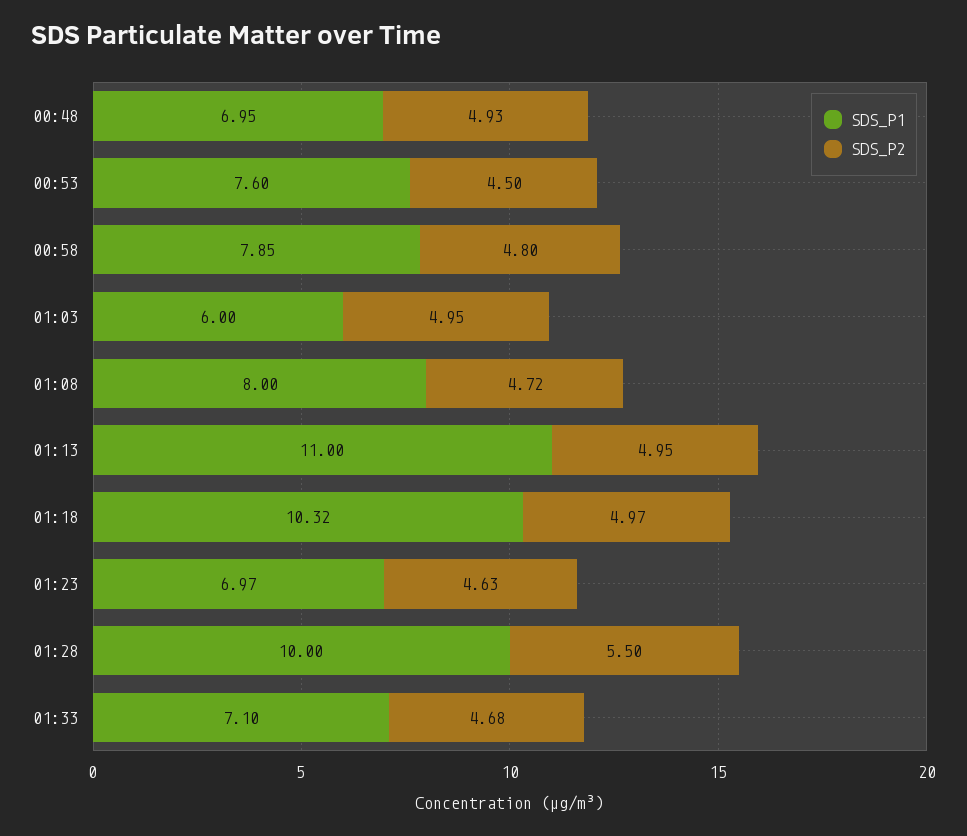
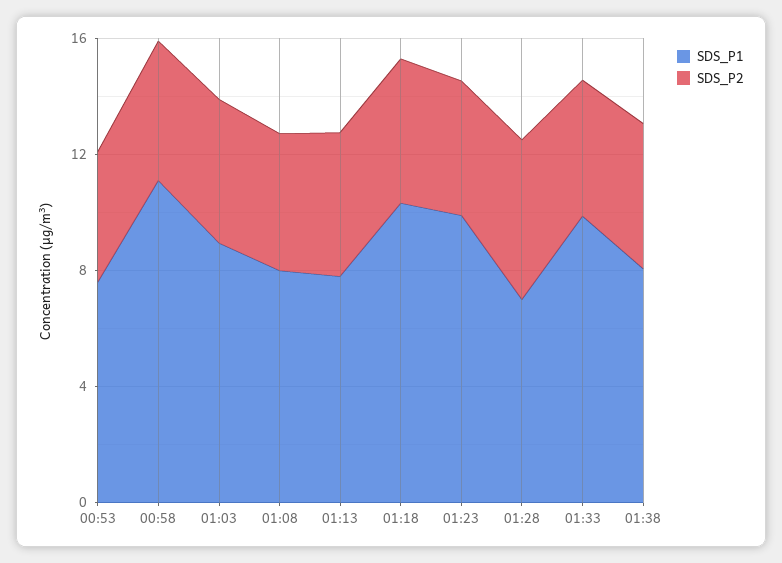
SDS_P1, 00:48: 6.95 -> none
SDS_P2, 00:48: 4.93 -> none
SDS_P1, 00:58: 7.85 -> 11
SDS_P1, 01:03: 6 -> 9
SDS_P1, 01:13: 11 -> 8
SDS_P1, 01:23: 6.97 -> 10
SDS_P1, 01:28: 10 -> 7
SDS_P1, 01:33: 7.1 -> 10
SDS_P1, 01:38: none -> 8
SDS_P2, 01:38: none -> 5

